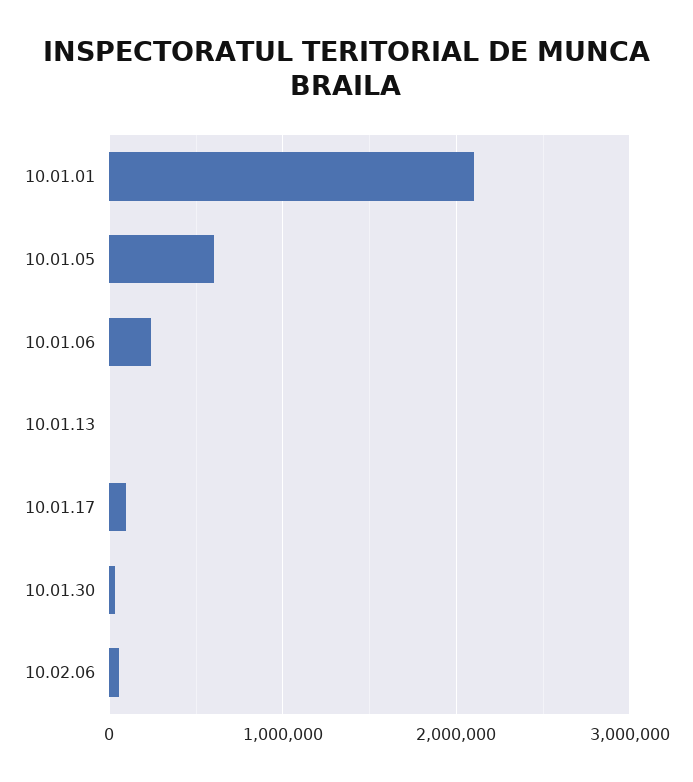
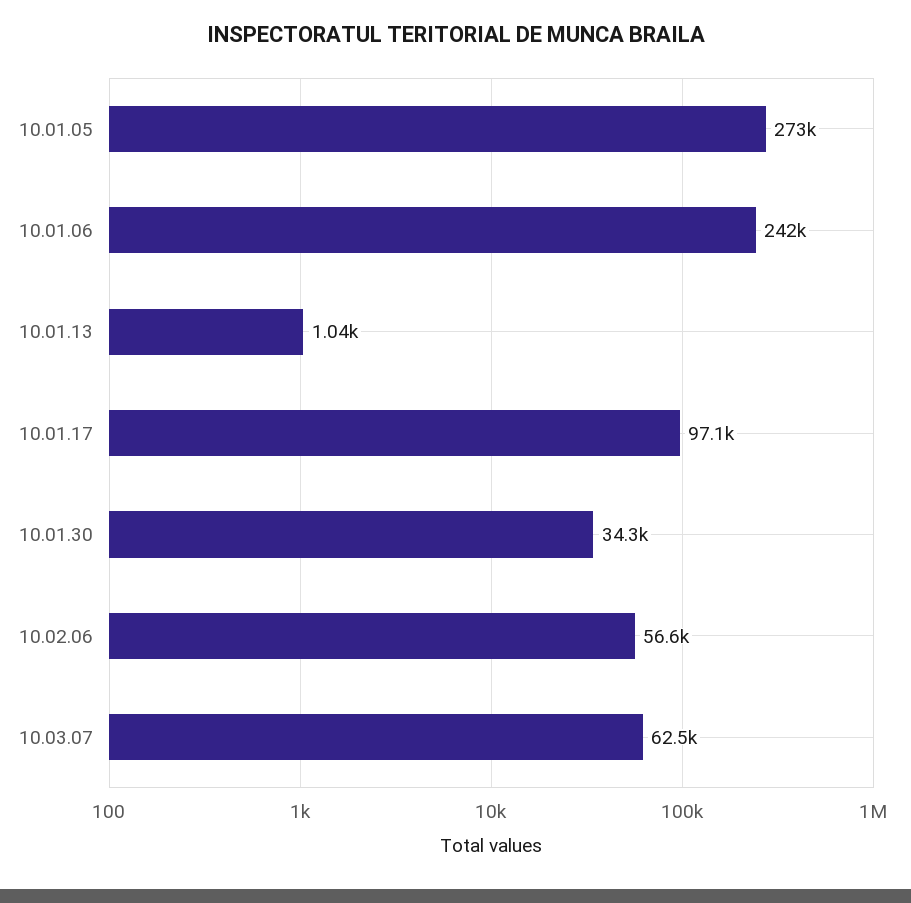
10.01.01: 2100000 -> none
10.01.05: 600000 -> 273000
10.03.07: none -> 62500

